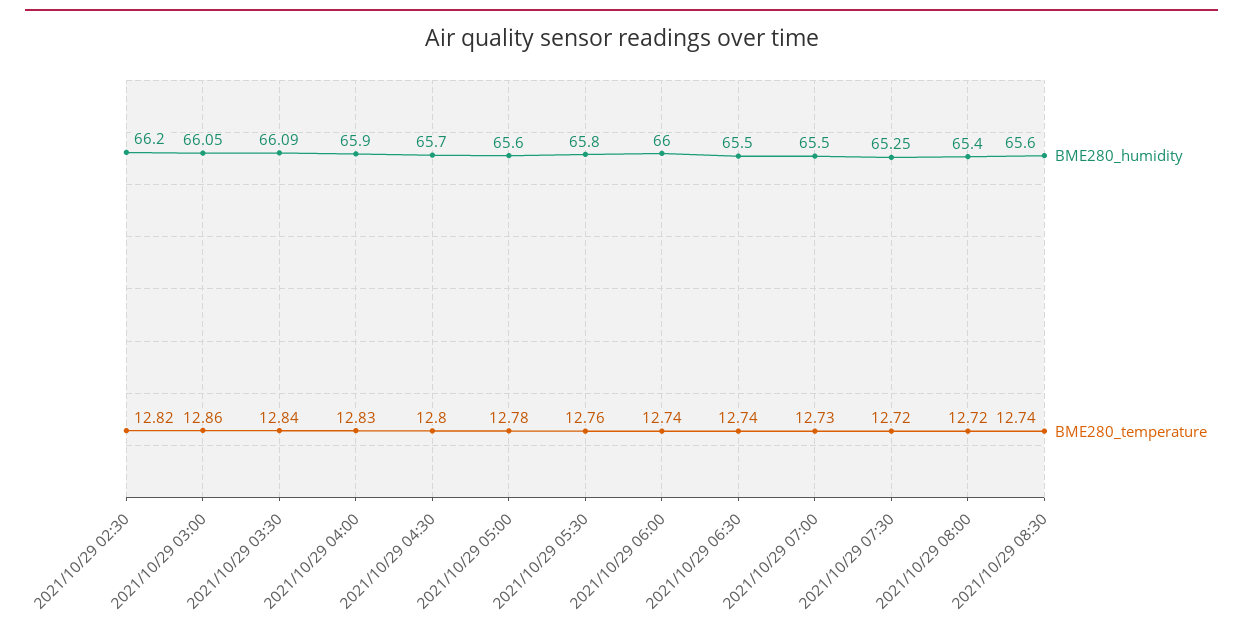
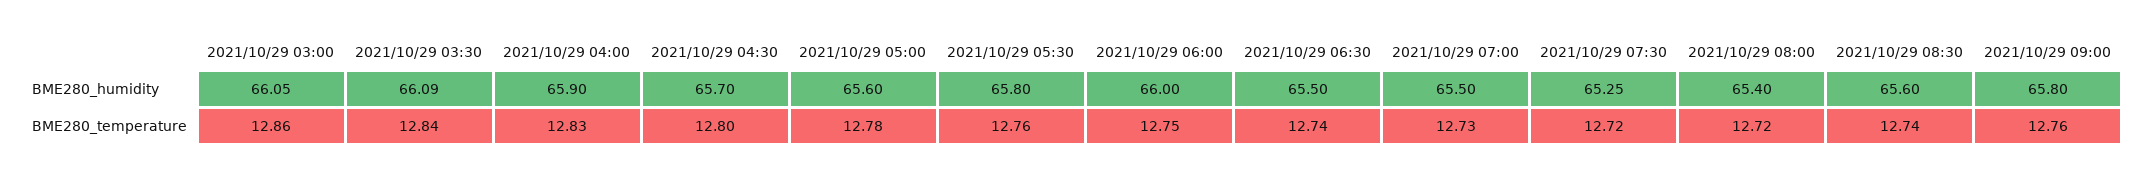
BME280_humidity, 2021/10/29 02:30: 66.2 -> none
BME280_temperature, 2021/10/29 02:30: 12.82 -> none
BME280_temperature, 2021/10/29 06:00: 12.74 -> 12.75
BME280_humidity, 2021/10/29 09:00: none -> 65.8
BME280_temperature, 2021/10/29 09:00: none -> 12.76

